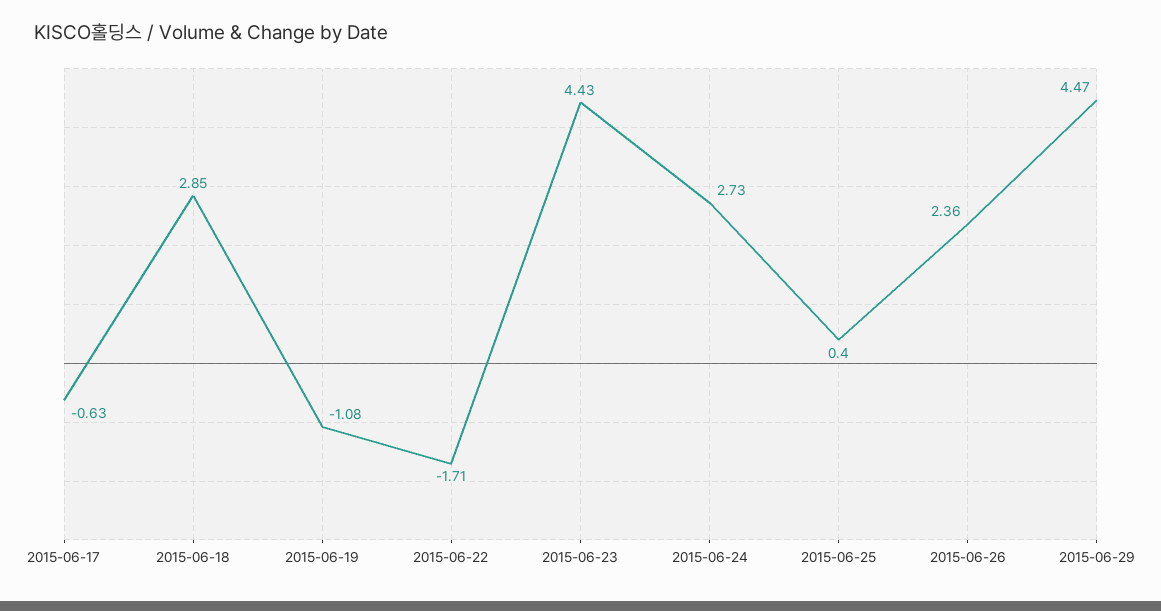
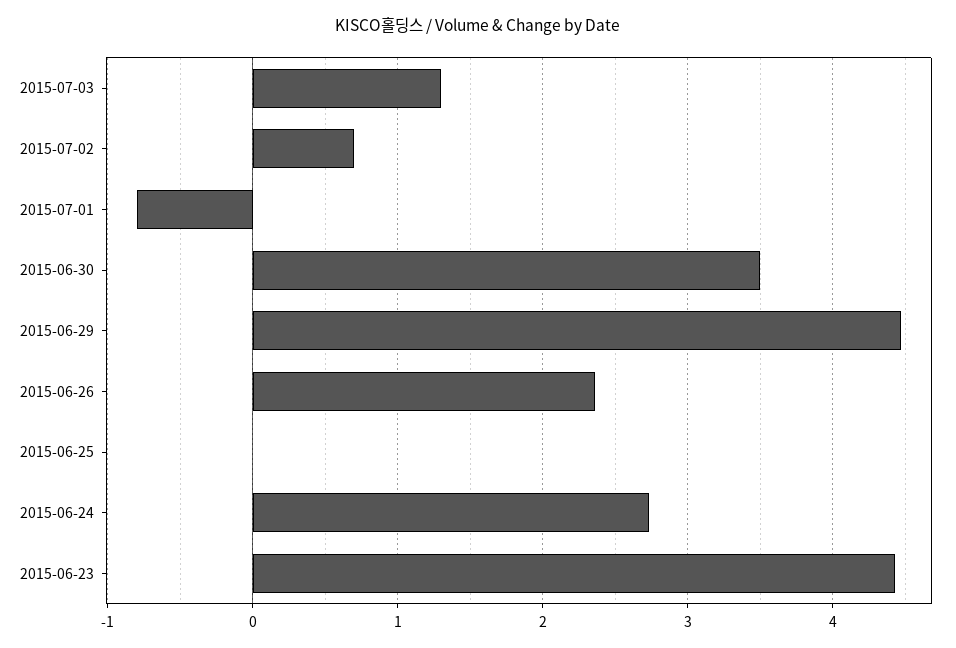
2015-06-17: -0.63 -> none
2015-06-18: 2.85 -> none
2015-06-19: -1.08 -> none
2015-06-22: -1.71 -> none
2015-06-25: 0.4 -> 0
2015-07-03: none -> 1.3
2015-07-02: none -> 0.7
2015-07-01: none -> -0.8
2015-06-30: none -> 3.5

